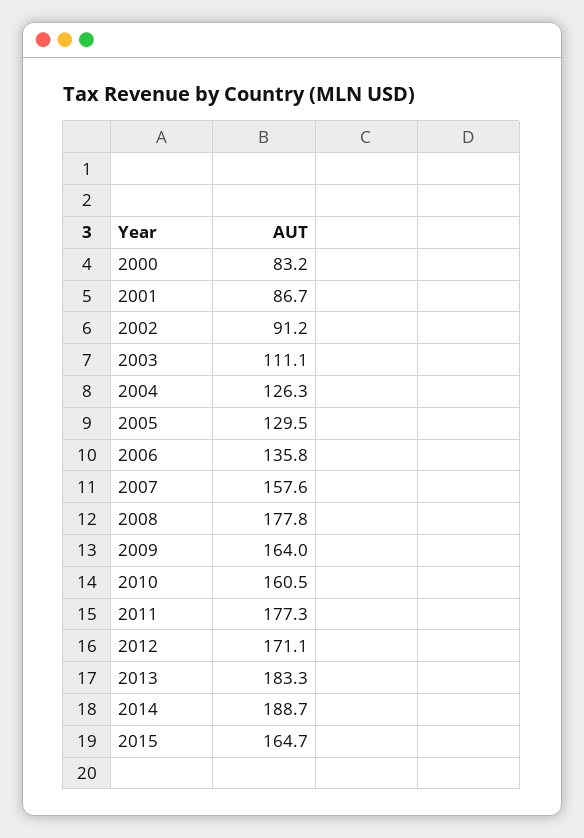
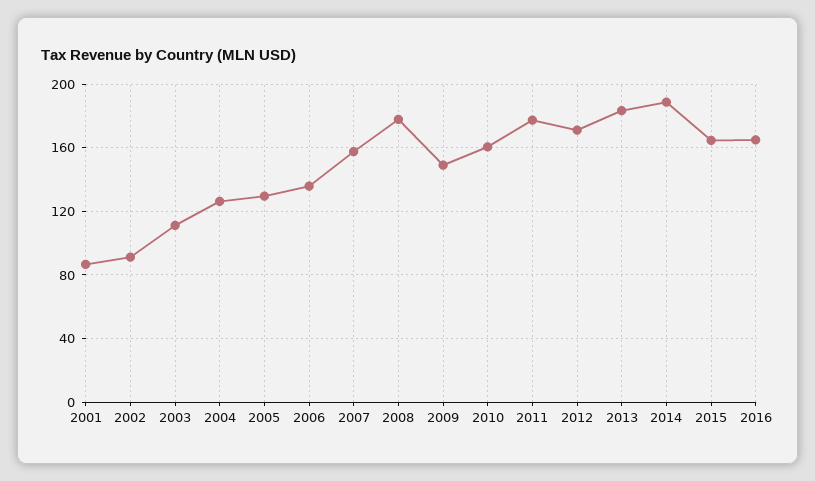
2000: 83.2 -> none
2009: 164 -> 150
2016: none -> 165

